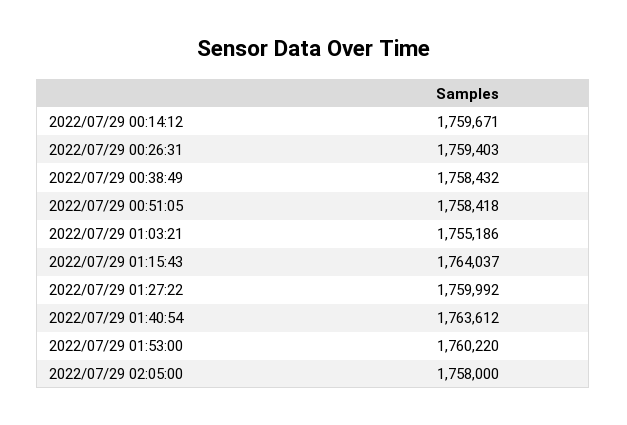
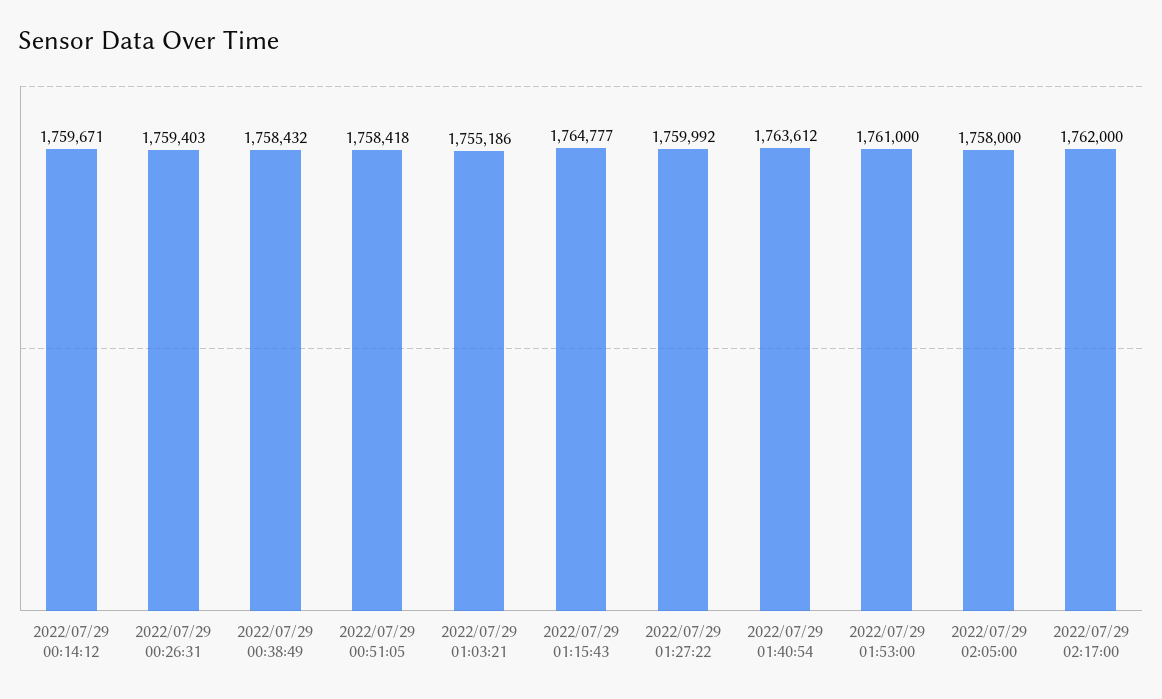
2022/07/29 01:15:43: 1764037 -> 1764777
2022/07/29 01:53:00: 1760220 -> 1761000
2022/07/29 02:17:00: none -> 1762000

